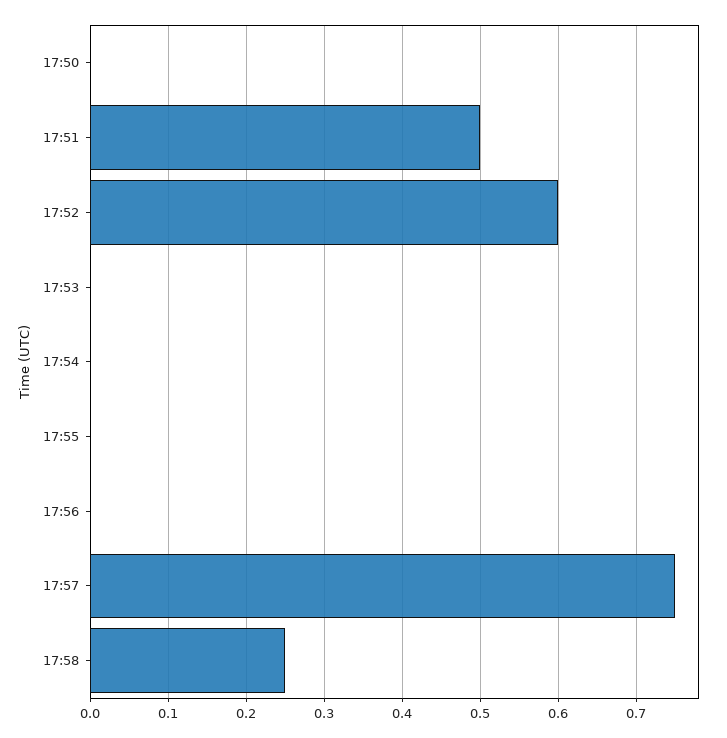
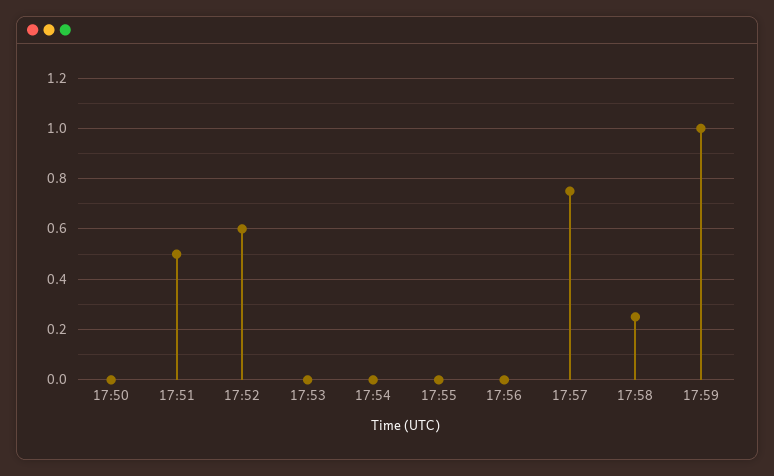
17:59: none -> 1

